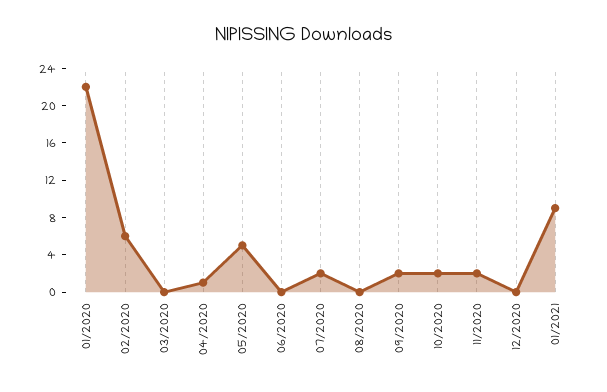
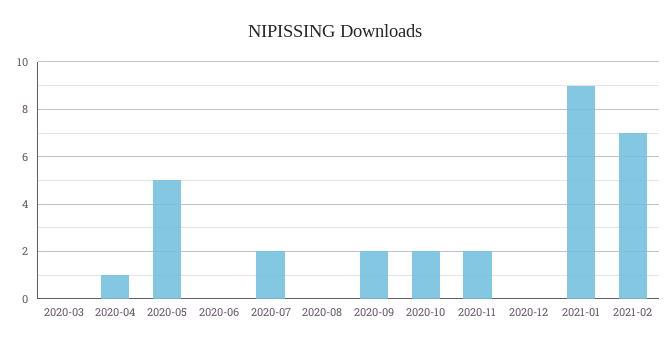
01/2020: 22 -> none
02/2020: 6 -> none
2021-02: none -> 7

